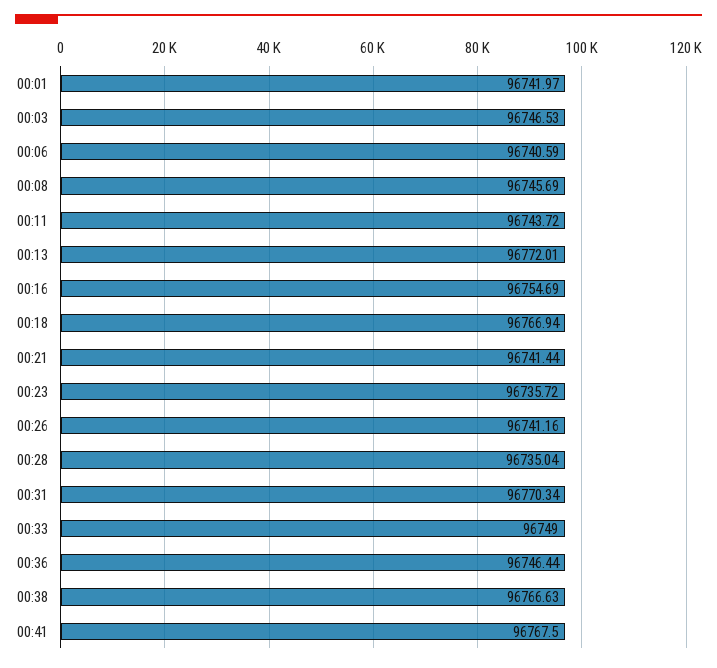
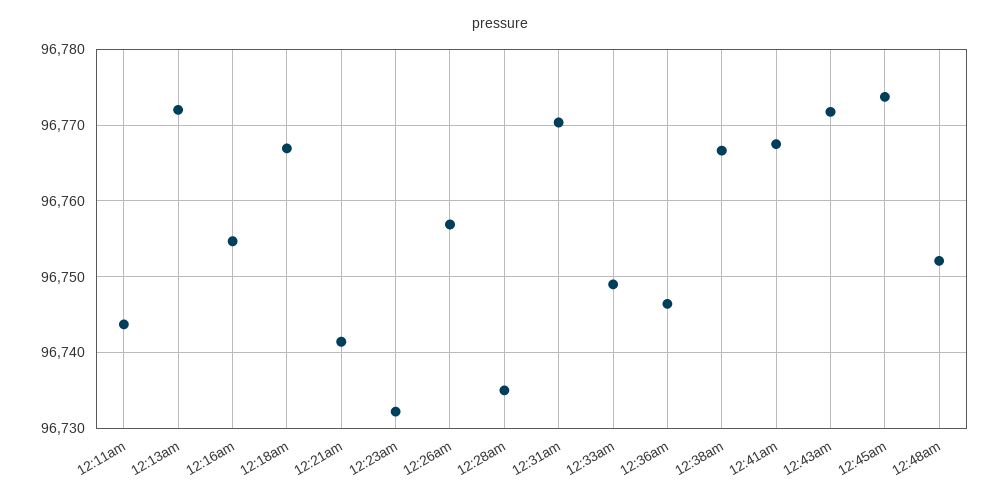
00:01: 96741.97 -> none
00:03: 96746.53 -> none
00:06: 96740.59 -> none
00:08: 96745.69 -> none
00:23: 96735.72 -> 96732
00:26: 96741.16 -> 96757
12:43am: none -> 96772
12:45am: none -> 96774
12:48am: none -> 96752

